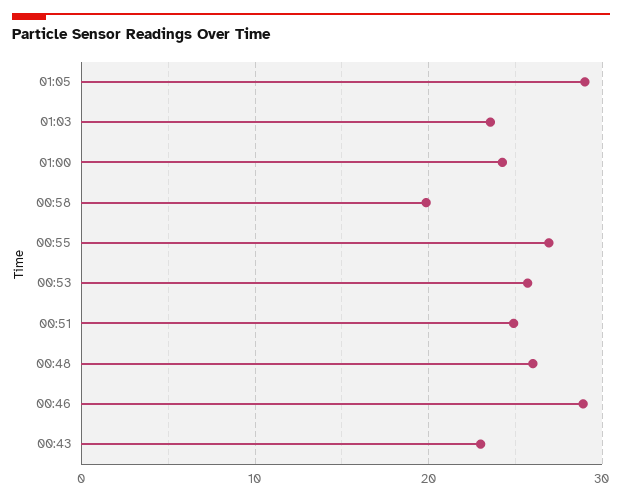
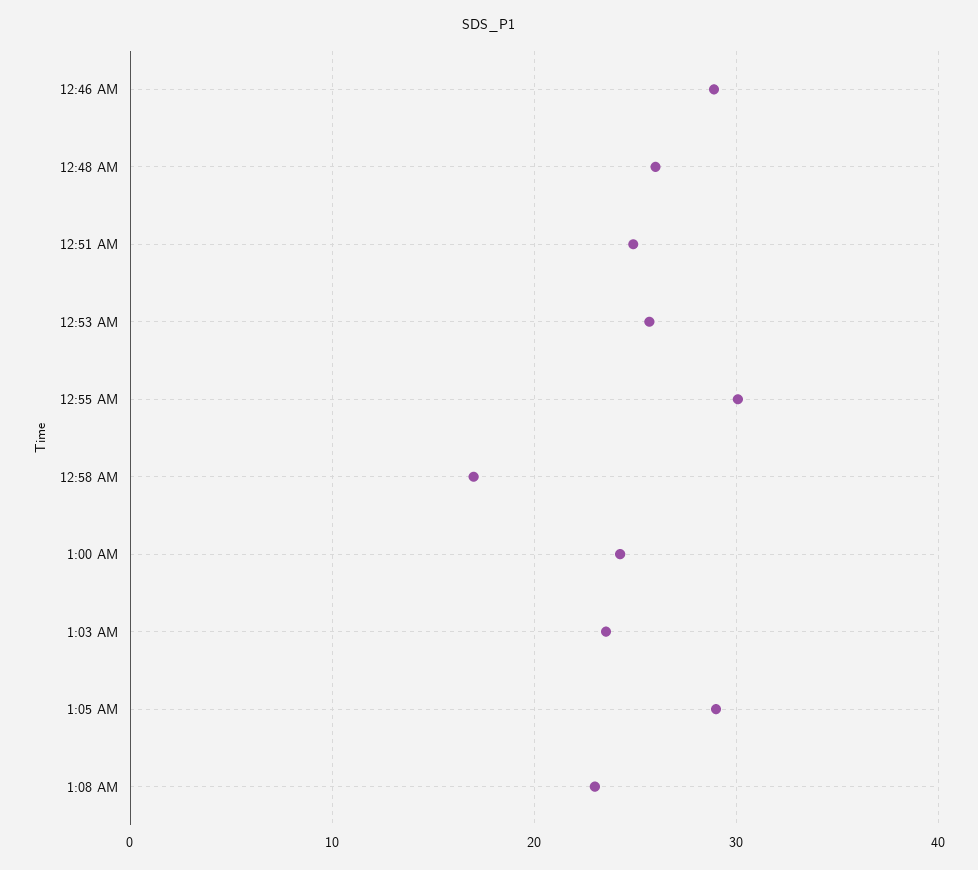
00:58: 20 -> 17
00:55: 27 -> 30
00:43: 23 -> none
1:08 AM: none -> 23

